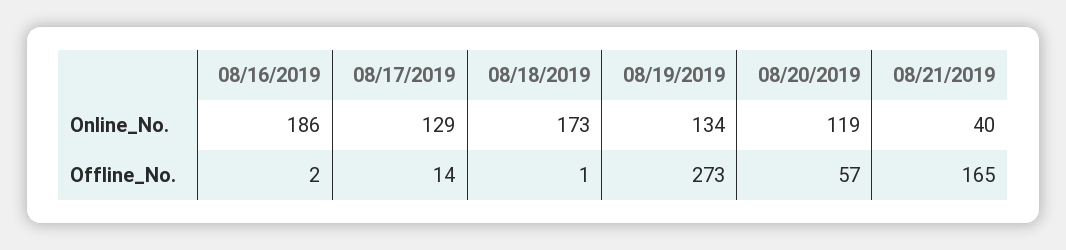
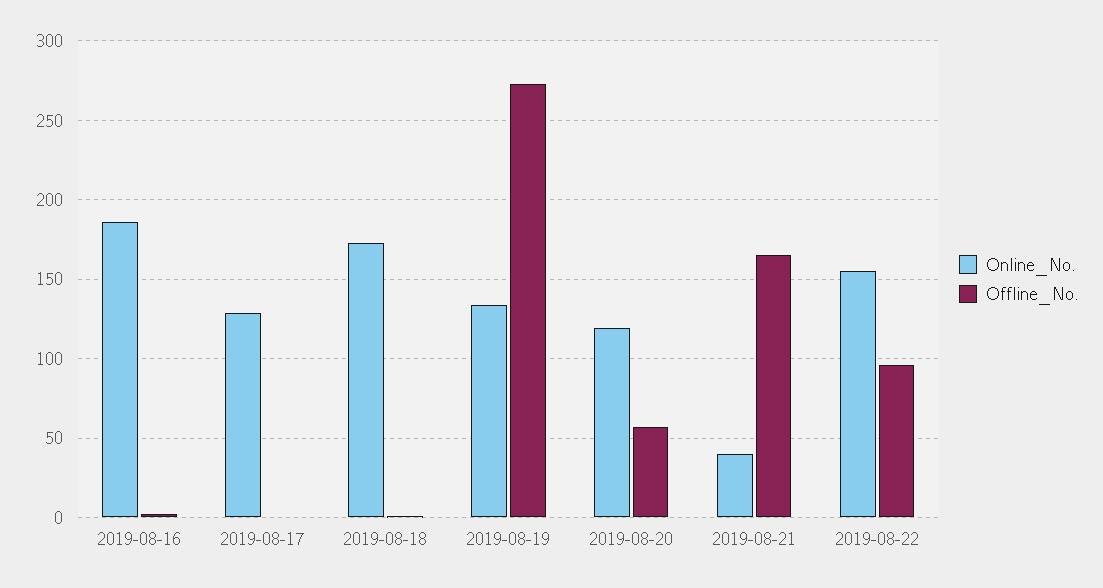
Offline_No., 08/17/2019: 14 -> 0
Online_No., 2019-08-22: none -> 155
Offline_No., 2019-08-22: none -> 95

